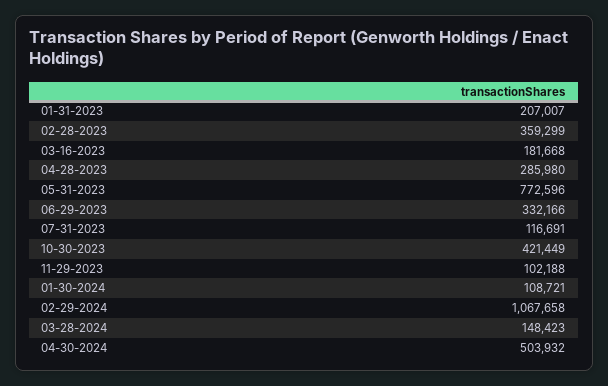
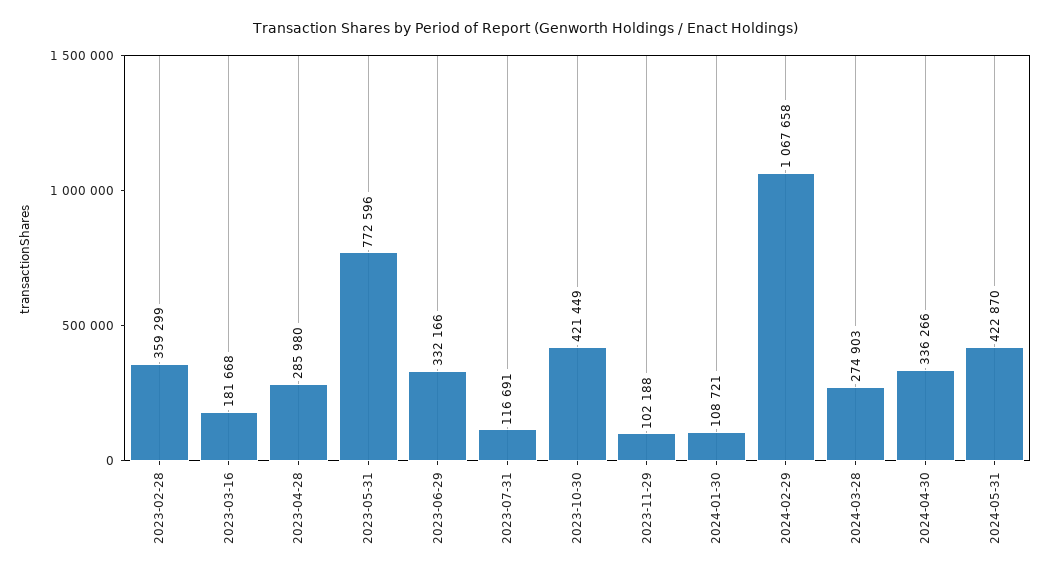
01-31-2023: 207007 -> none
03-28-2024: 148423 -> 274903
04-30-2024: 503932 -> 336266
2024-05-31: none -> 422870

